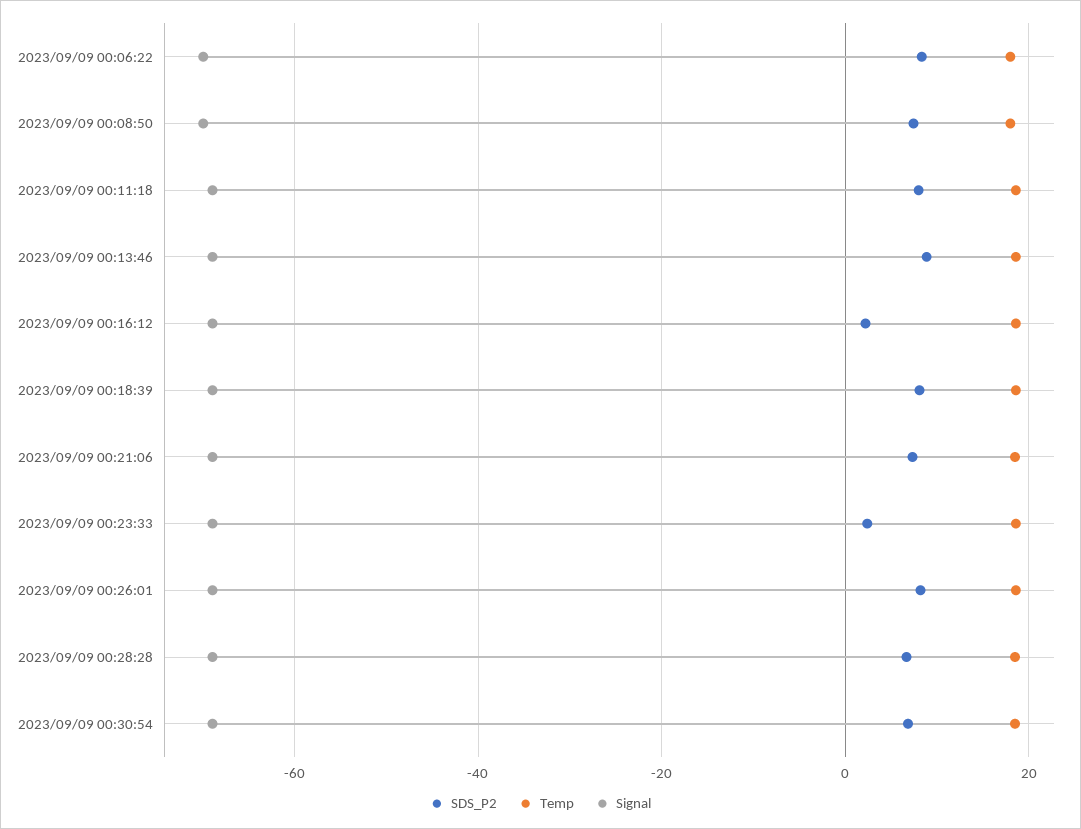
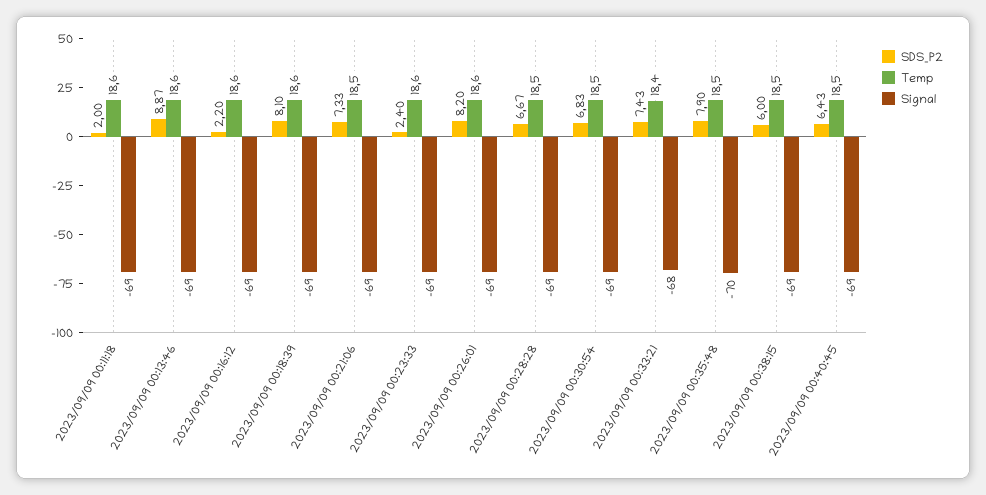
SDS_P2, 2023/09/09 00:06:22: 8 -> none
Temp, 2023/09/09 00:06:22: 18 -> none
Signal, 2023/09/09 00:06:22: -70 -> none
SDS_P2, 2023/09/09 00:08:50: 8 -> none
Temp, 2023/09/09 00:08:50: 18 -> none
Signal, 2023/09/09 00:08:50: -70 -> none
SDS_P2, 2023/09/09 00:11:18: 8 -> 2
SDS_P2, 2023/09/09 00:33:21: none -> 7.43
Temp, 2023/09/09 00:33:21: none -> 18.4
Signal, 2023/09/09 00:33:21: none -> -68
SDS_P2, 2023/09/09 00:35:48: none -> 7.9
Temp, 2023/09/09 00:35:48: none -> 18.5
Signal, 2023/09/09 00:35:48: none -> -70
SDS_P2, 2023/09/09 00:38:15: none -> 6
Temp, 2023/09/09 00:38:15: none -> 18.5
Signal, 2023/09/09 00:38:15: none -> -69
SDS_P2, 2023/09/09 00:40:45: none -> 6.43
Temp, 2023/09/09 00:40:45: none -> 18.5
Signal, 2023/09/09 00:40:45: none -> -69

